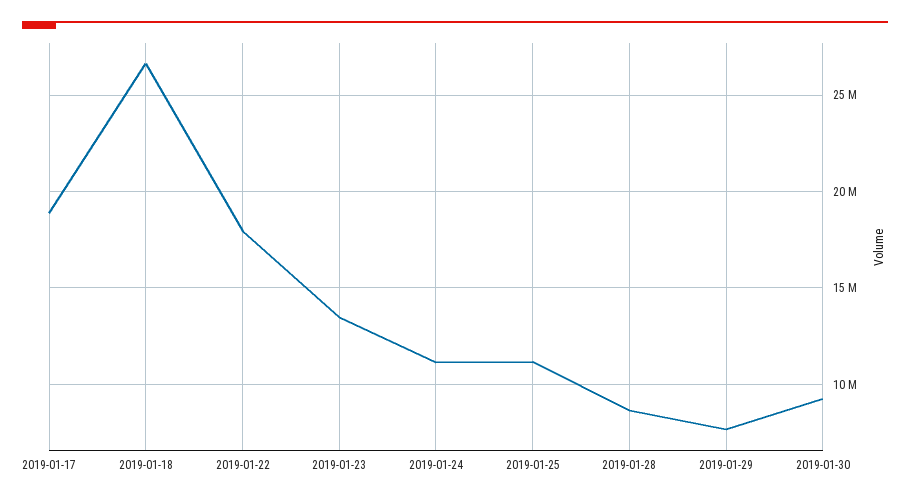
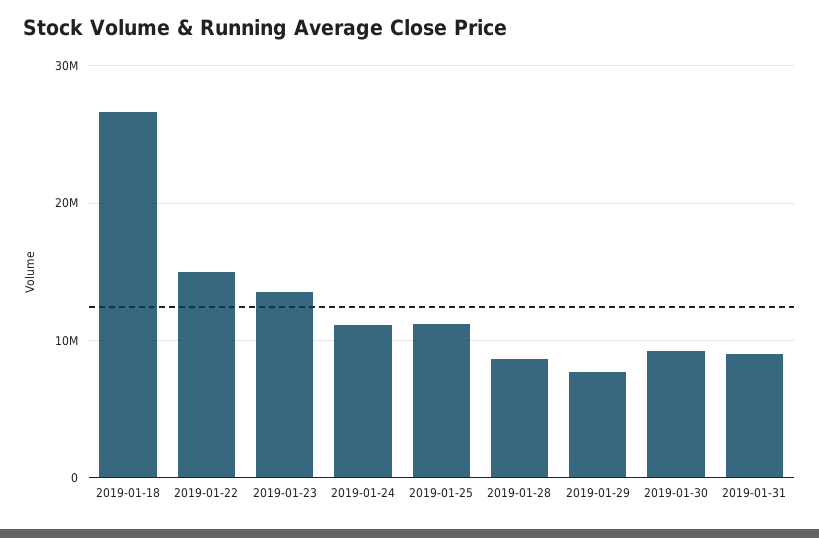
2019-01-17: 19000000 -> none
2019-01-22: 18000000 -> 15000000
2019-01-31: none -> 9000000

